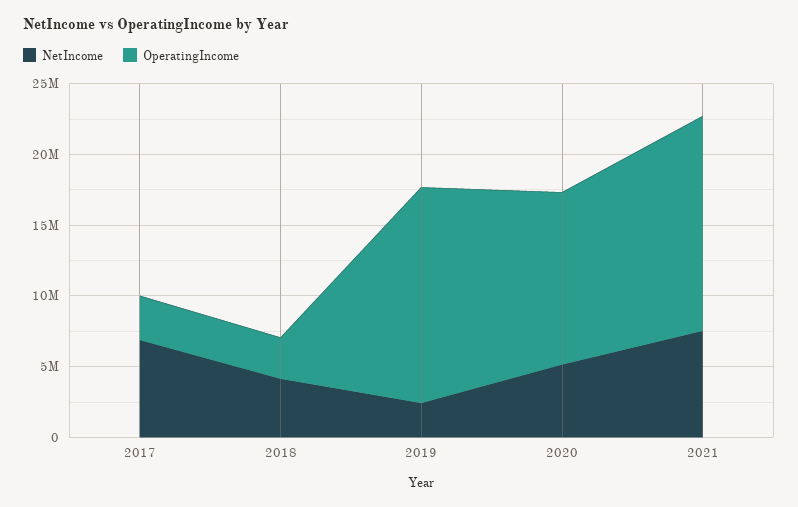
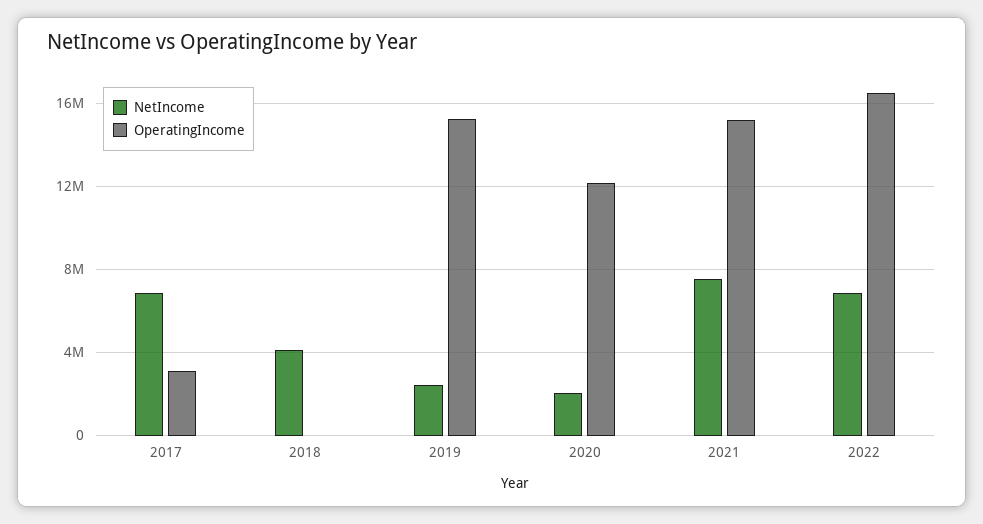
OperatingIncome, 2018: 3000000 -> 0
NetIncome, 2020: 5000000 -> 2000000
NetIncome, 2022: none -> 7000000
OperatingIncome, 2022: none -> 16500000

